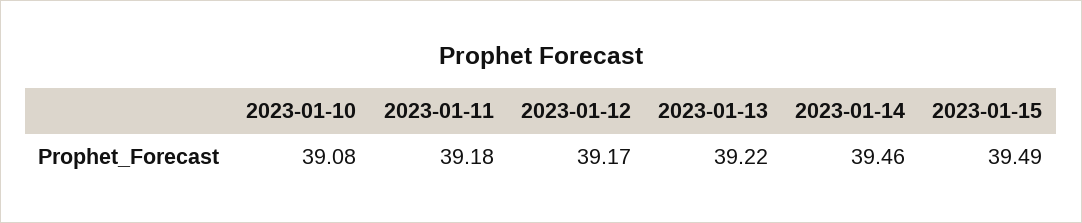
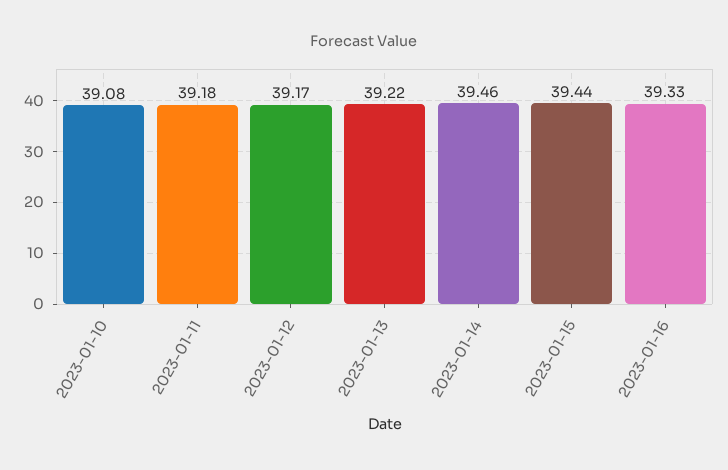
2023-01-15: 39.49 -> 39.44
2023-01-16: none -> 39.33

